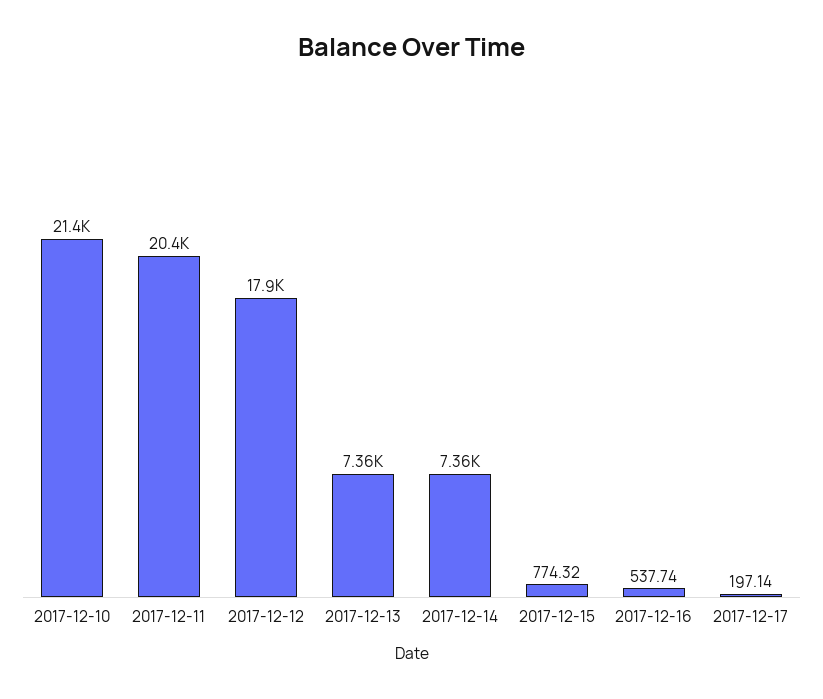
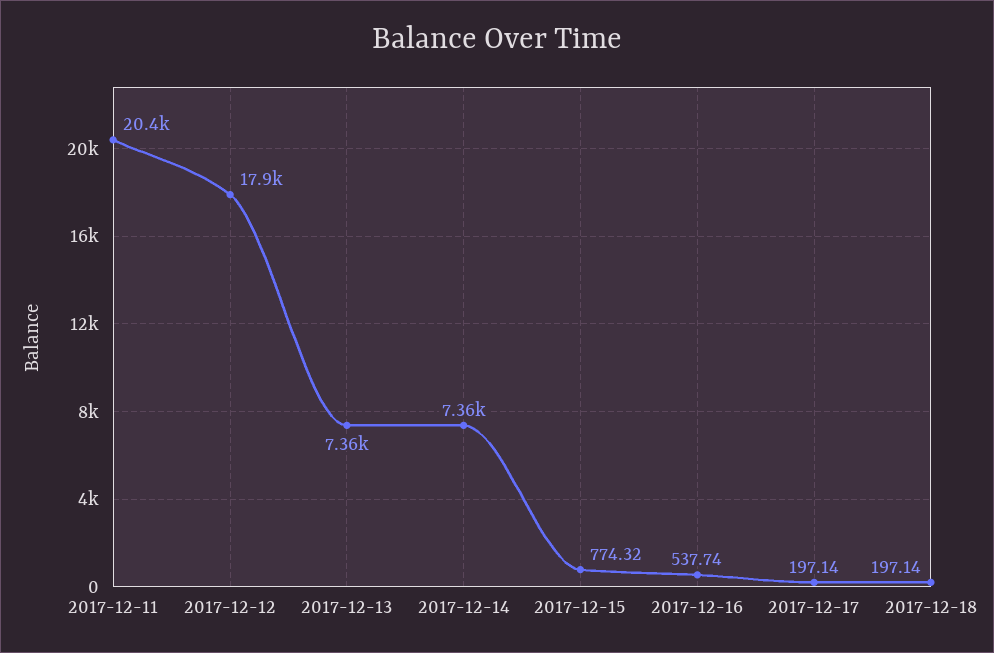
2017-12-10: 21400 -> none
2017-12-18: none -> 197.14

